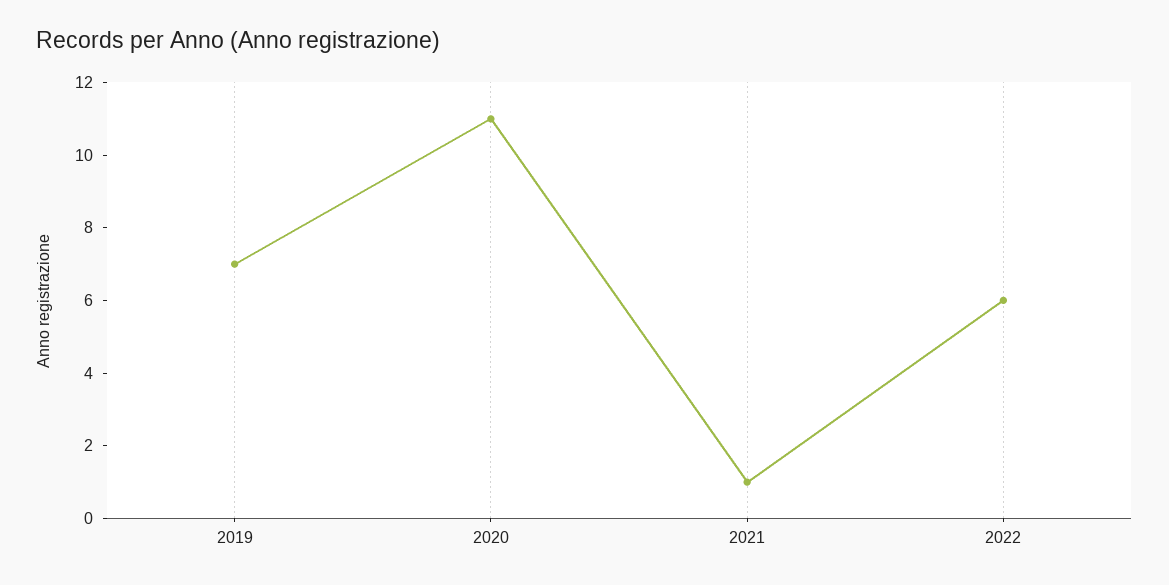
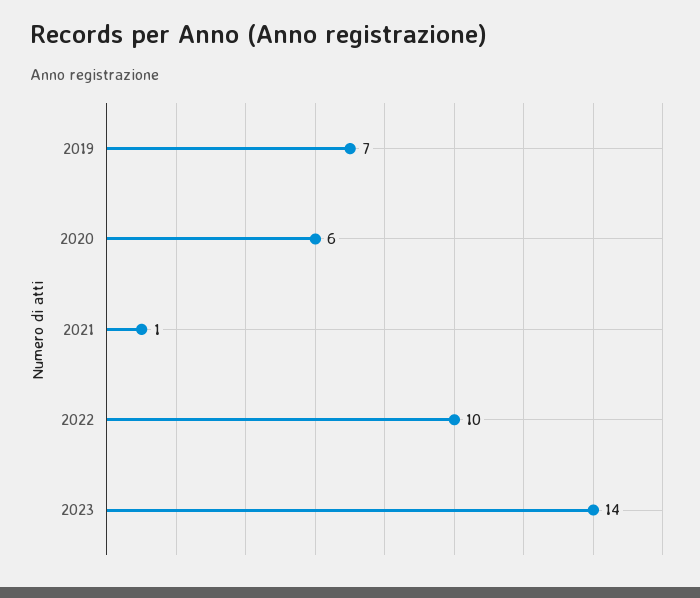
2020: 11 -> 6
2022: 6 -> 10
2023: none -> 14

